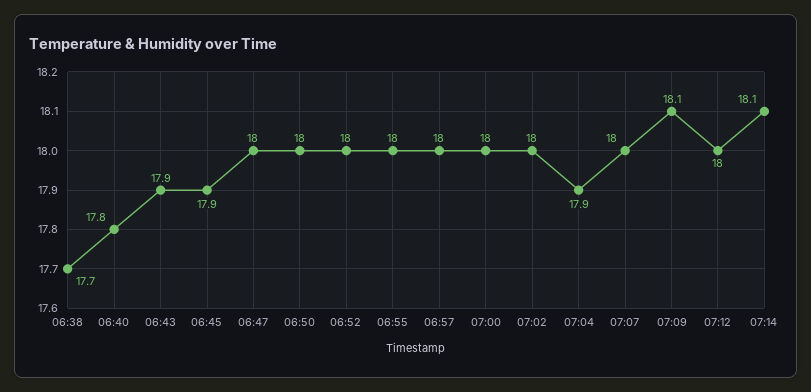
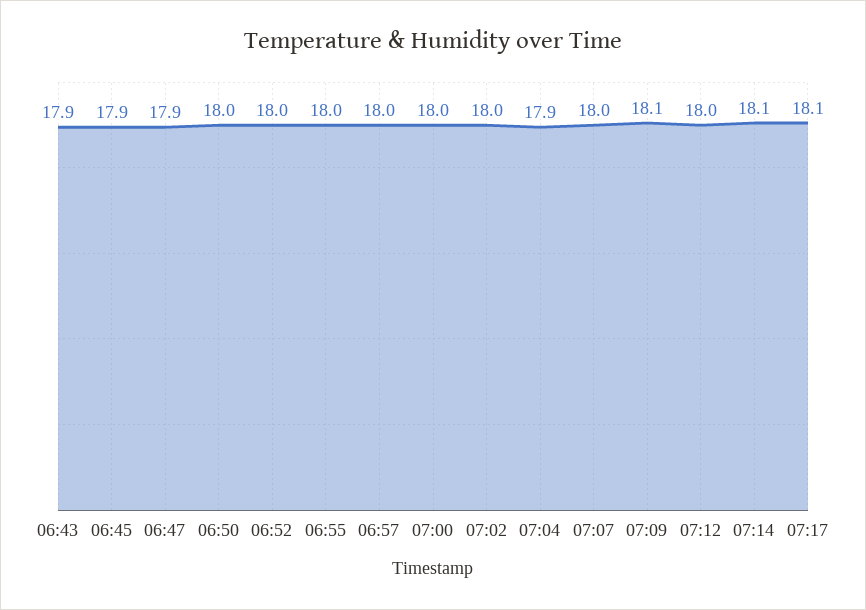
06:38: 17.7 -> none
06:40: 17.8 -> none
06:47: 18 -> 17.9
07:17: none -> 18.1

